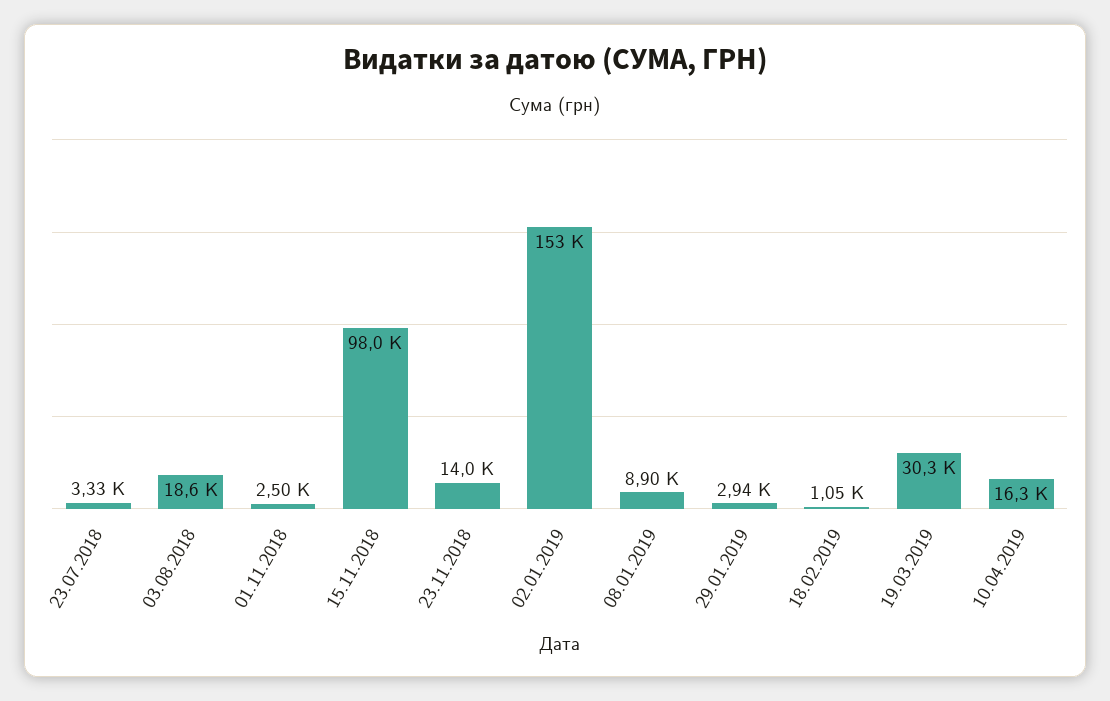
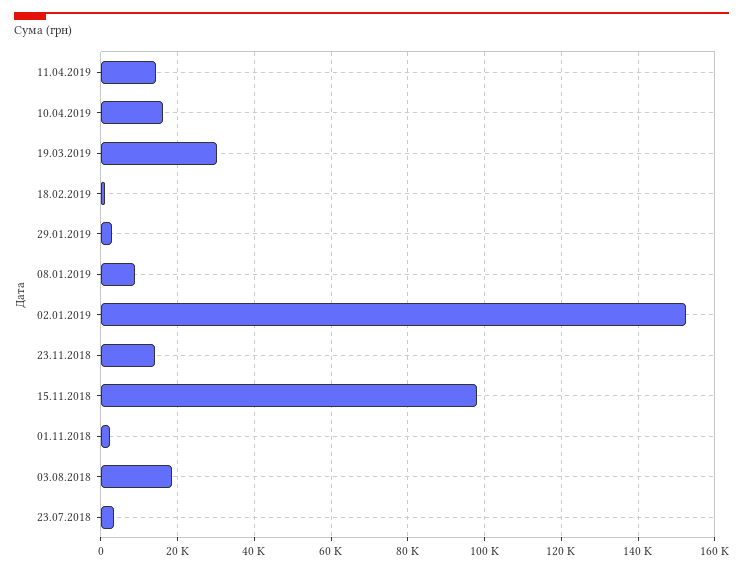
11.04.2019: none -> 14000

